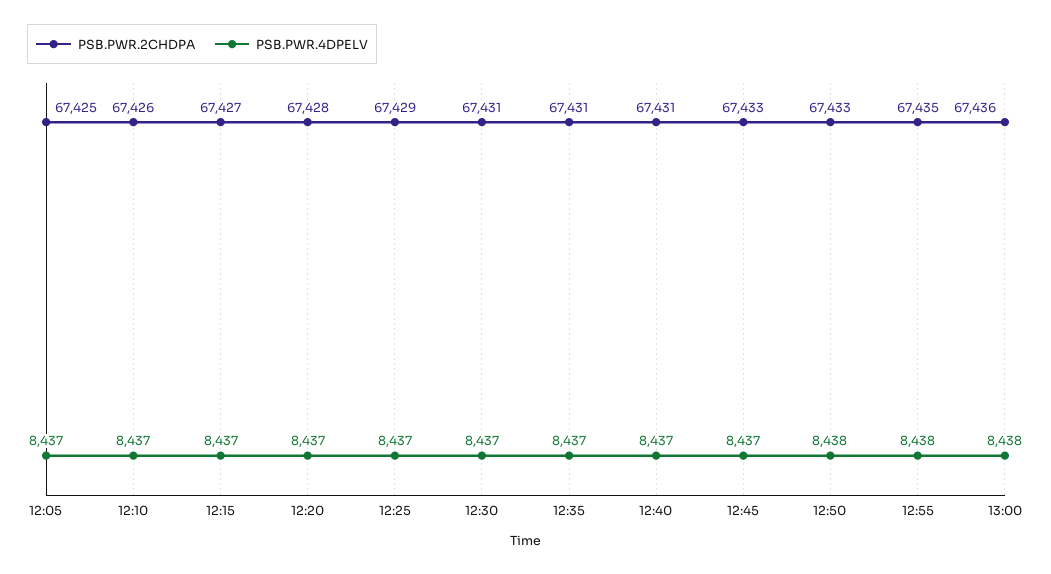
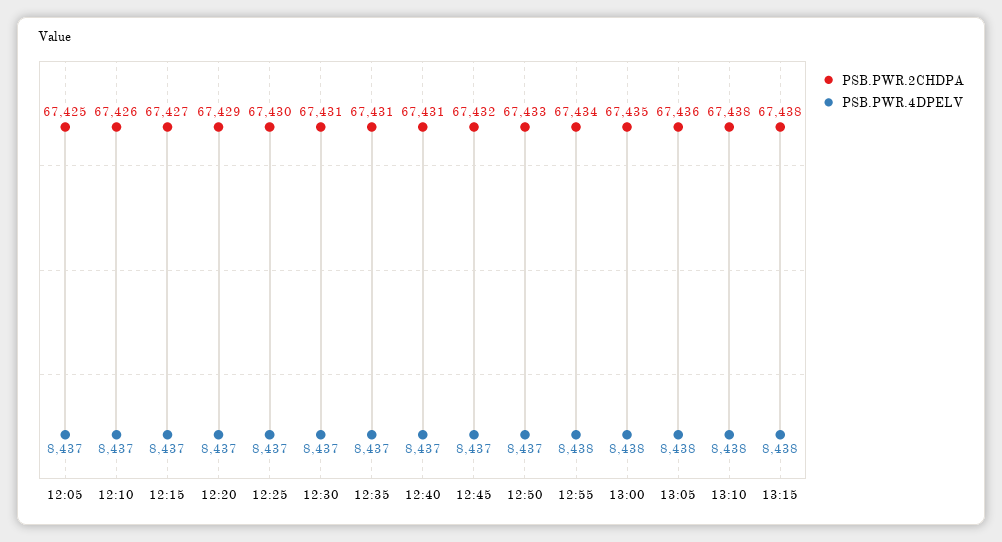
PSB.PWR.2CHDPA, 12:20: 67428 -> 67429
PSB.PWR.2CHDPA, 12:25: 67429 -> 67430
PSB.PWR.2CHDPA, 12:45: 67433 -> 67432
PSB.PWR.4DPELV, 12:50: 8438 -> 8437
PSB.PWR.2CHDPA, 12:55: 67435 -> 67434
PSB.PWR.2CHDPA, 13:00: 67436 -> 67435
PSB.PWR.2CHDPA, 13:05: none -> 67436
PSB.PWR.4DPELV, 13:05: none -> 8438
PSB.PWR.2CHDPA, 13:10: none -> 67438
PSB.PWR.4DPELV, 13:10: none -> 8438
PSB.PWR.2CHDPA, 13:15: none -> 67438
PSB.PWR.4DPELV, 13:15: none -> 8438

